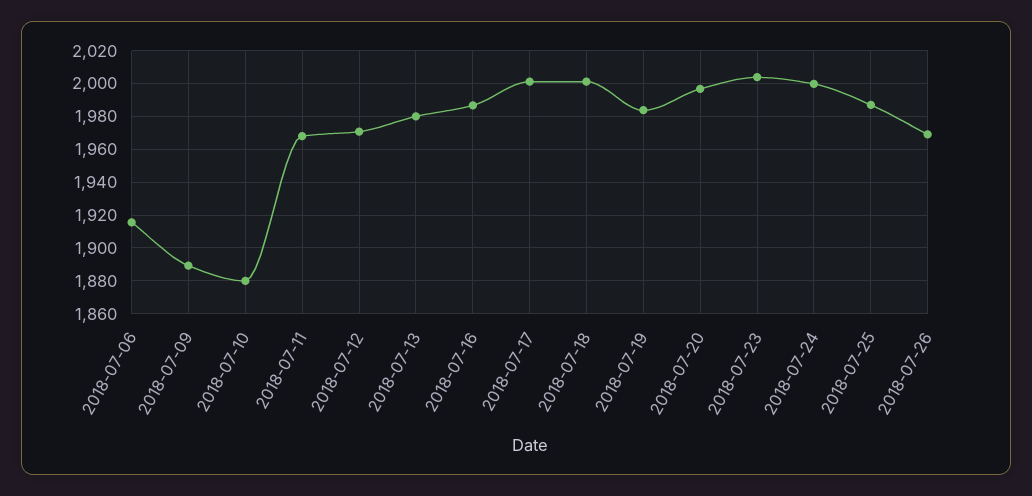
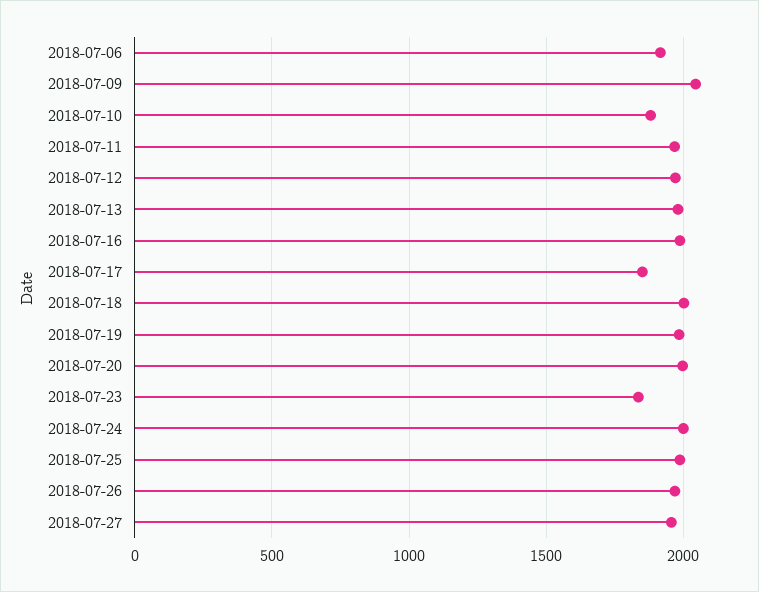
2018-07-09: 1890 -> 2050
2018-07-17: 2000 -> 1850
2018-07-23: 2005 -> 1850
2018-07-27: none -> 1950

